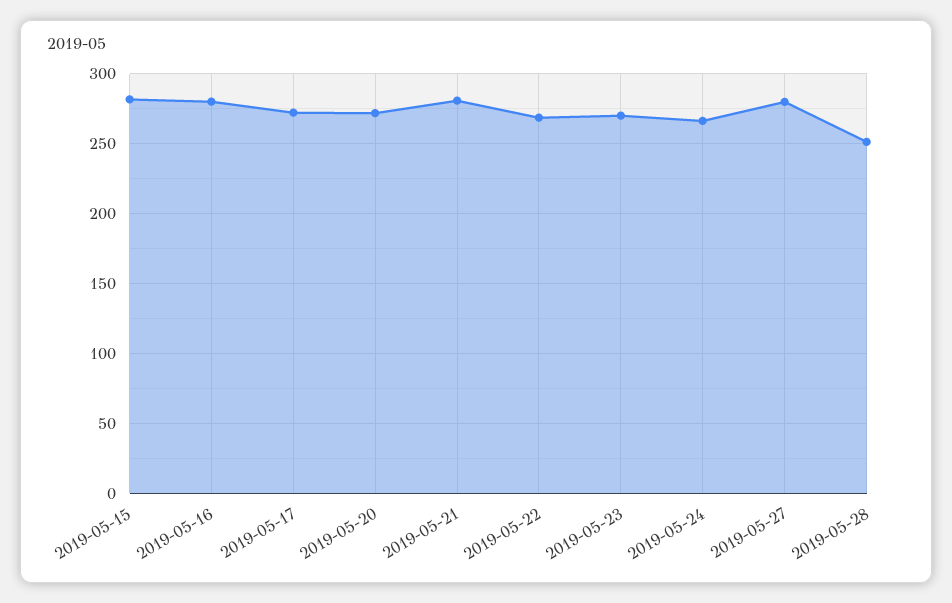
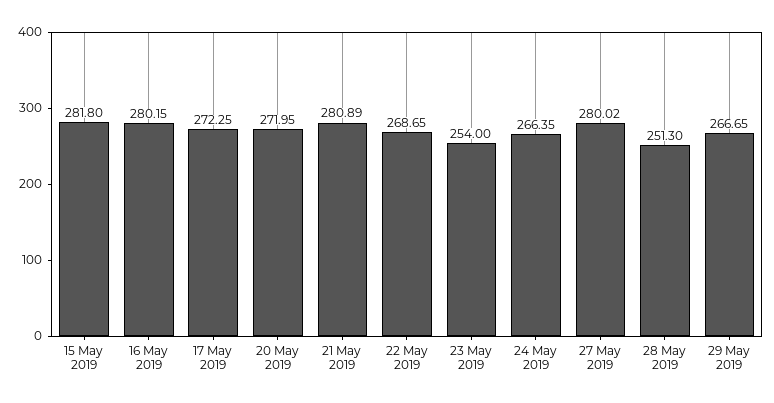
2019-05-23: 270 -> 254
29 May 2019: none -> 266.65

